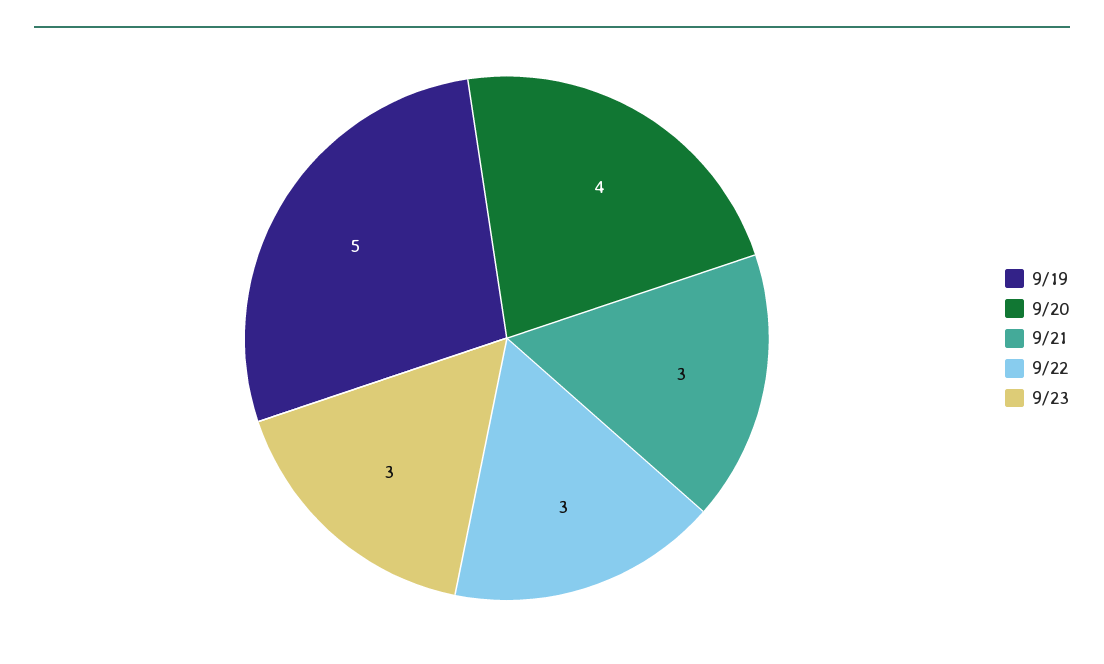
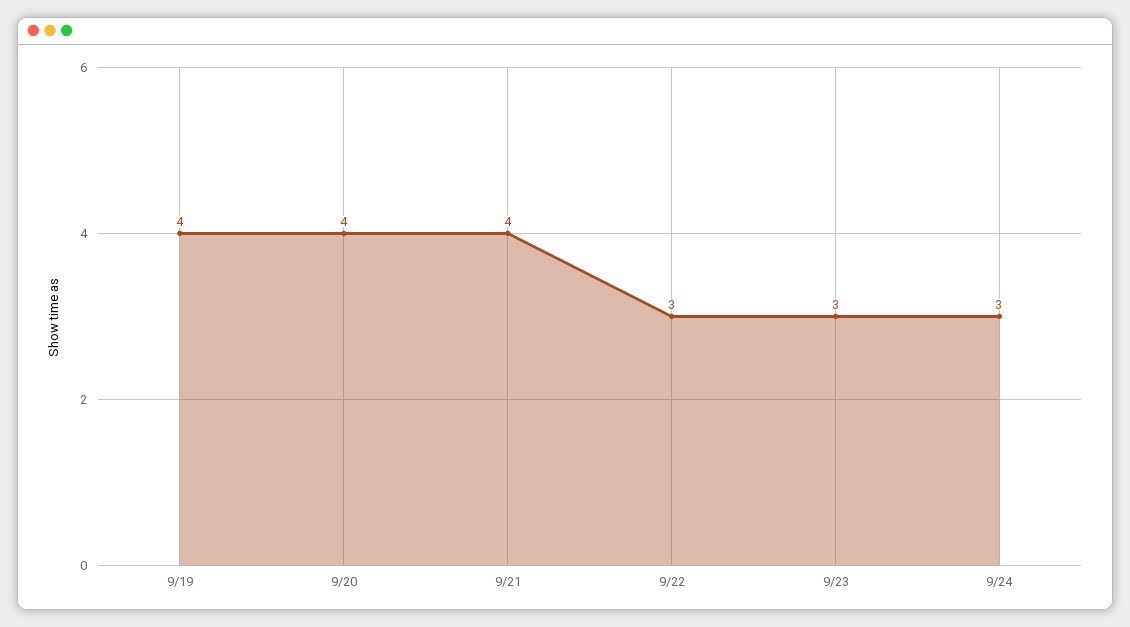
9/19: 5 -> 4
9/21: 3 -> 4
9/24: none -> 3

